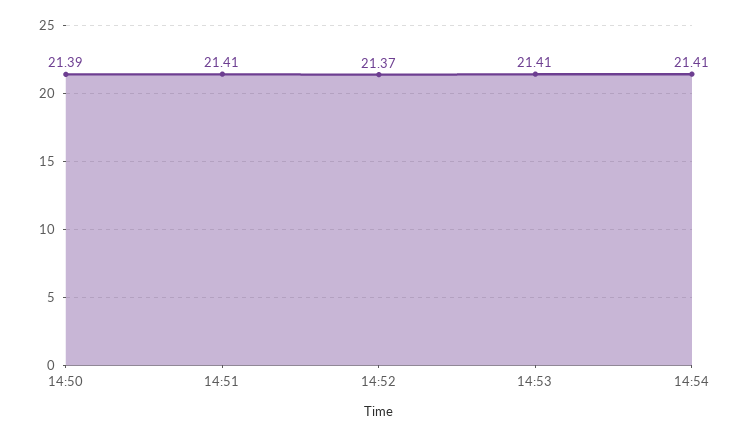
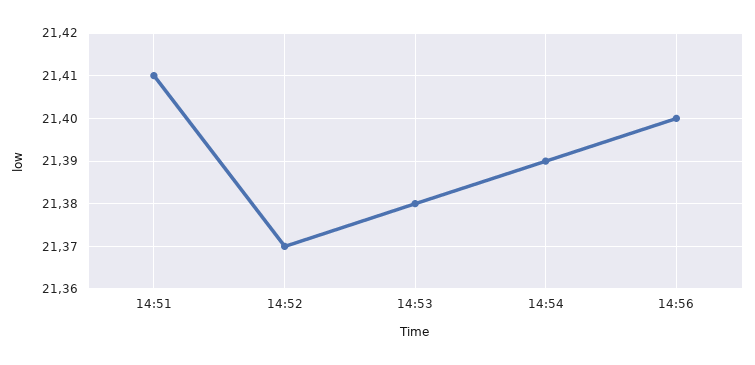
14:50: 21.39 -> none
14:53: 21.41 -> 21.38
14:54: 21.41 -> 21.39
14:56: none -> 21.4

